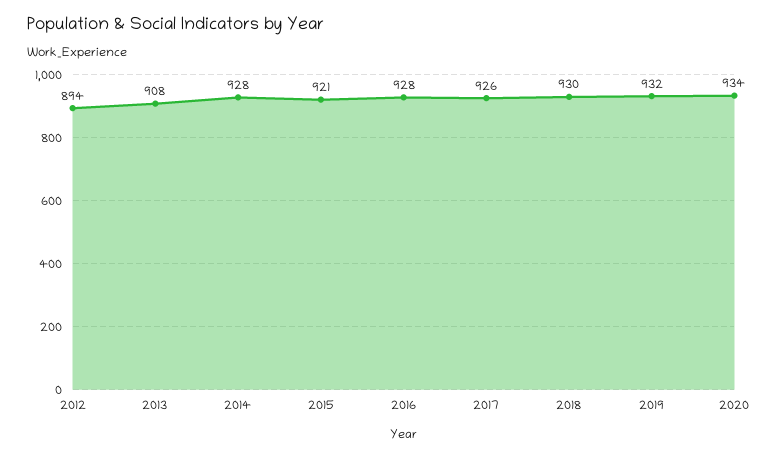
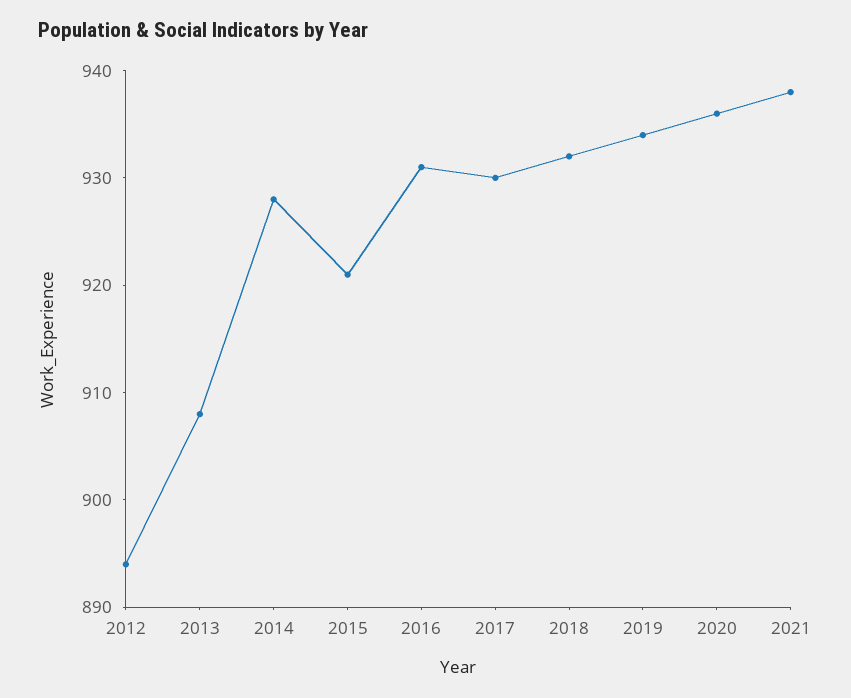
2016: 928 -> 931
2017: 926 -> 930
2018: 930 -> 932
2019: 932 -> 934
2020: 934 -> 936
2021: none -> 938

